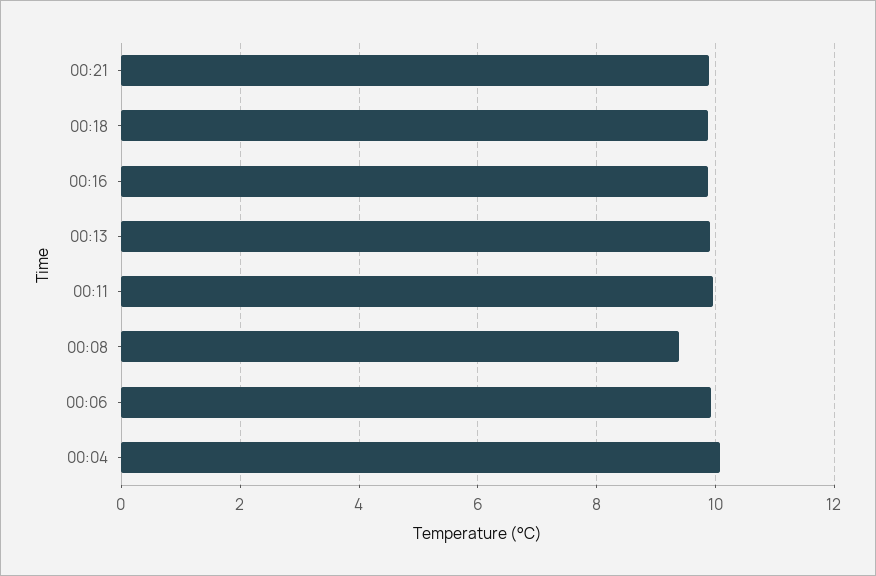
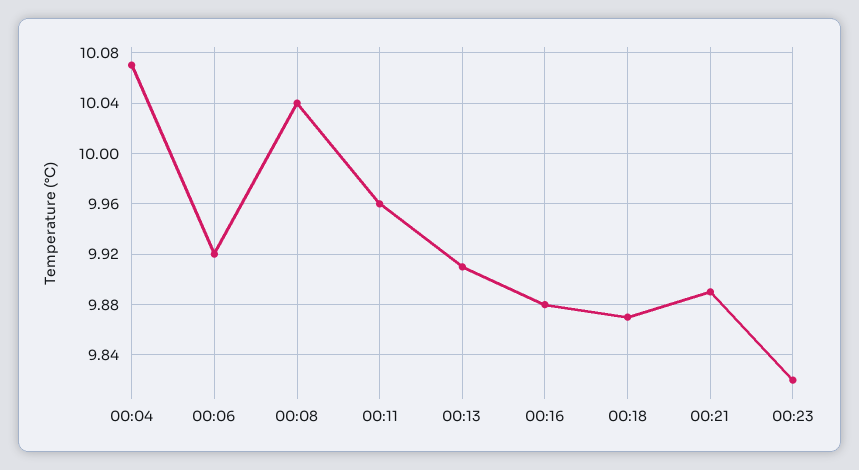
00:08: 9.4 -> 10.04
00:23: none -> 9.82

